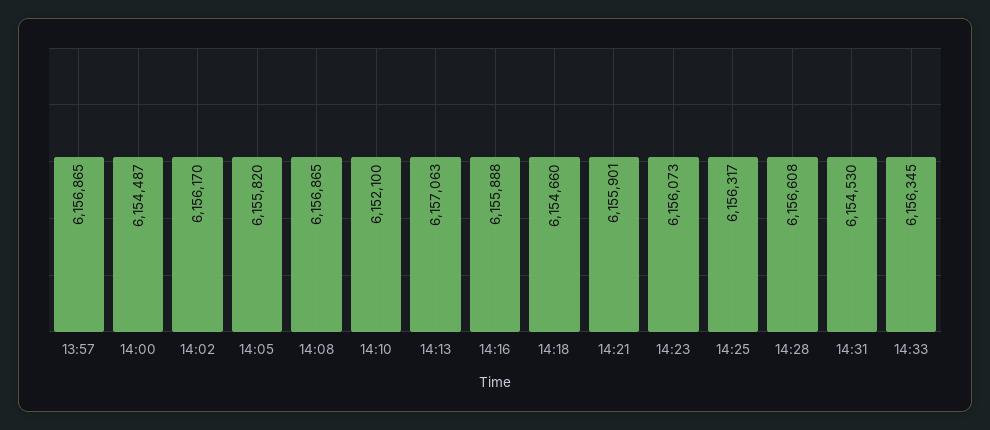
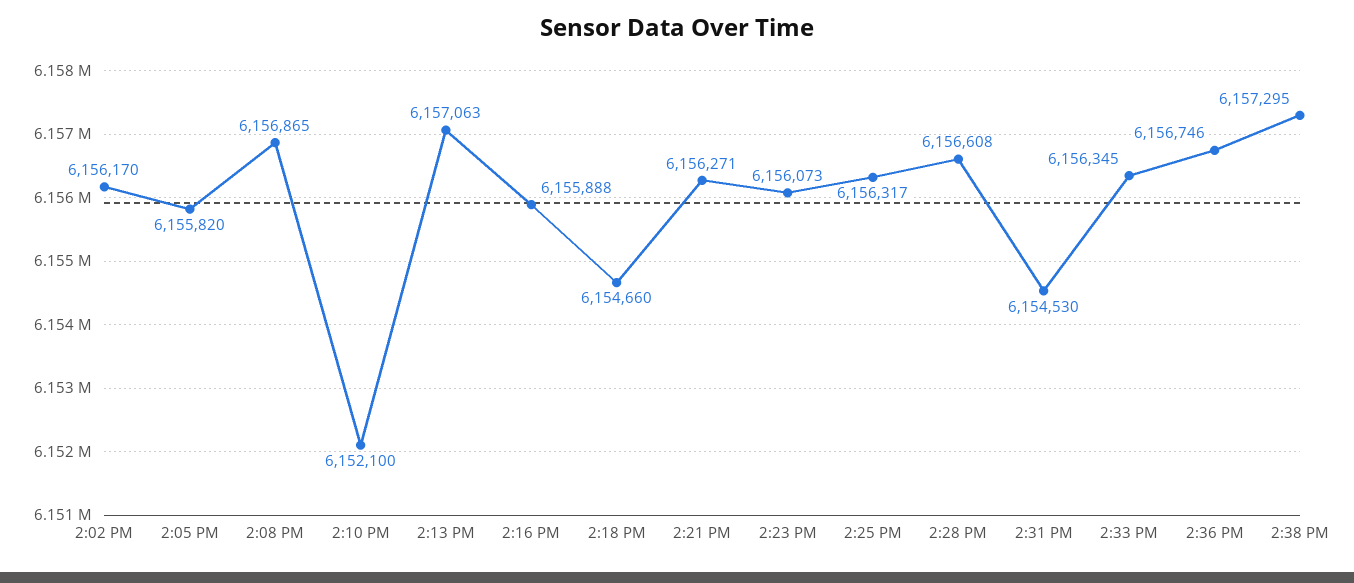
13:57: 6156865 -> none
14:00: 6154487 -> none
14:21: 6155901 -> 6156271
2:36 PM: none -> 6156746
2:38 PM: none -> 6157295

